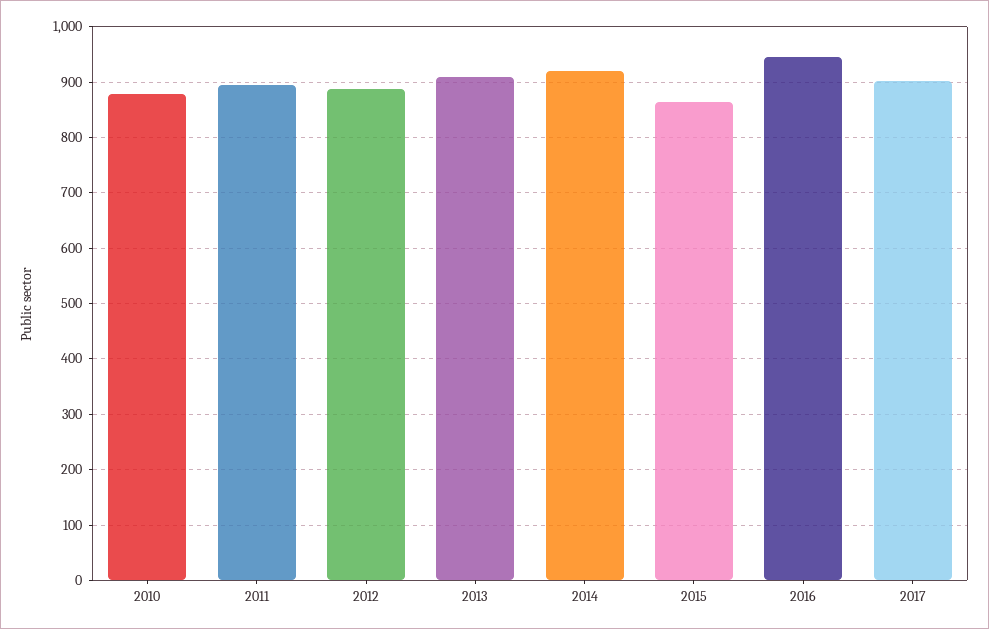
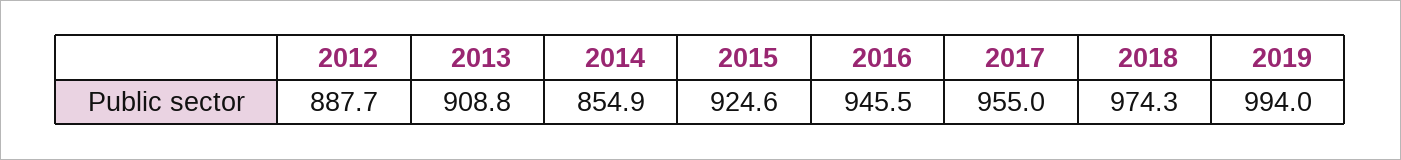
2010: 880 -> none
2011: 900 -> none
2014: 920 -> 854.9
2015: 860 -> 924.6
2017: 900 -> 955
2018: none -> 974.3
2019: none -> 994

